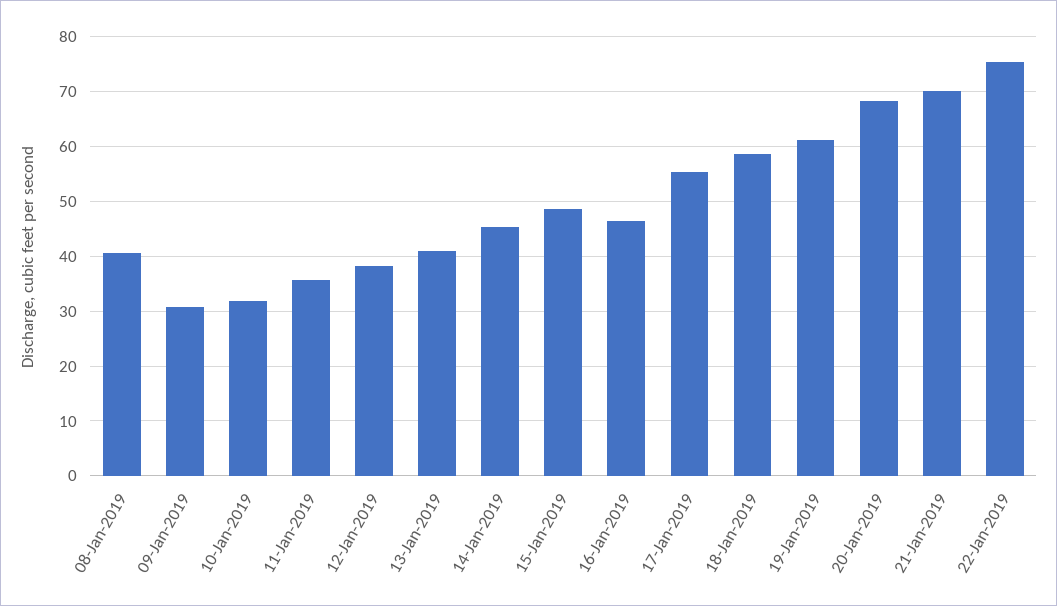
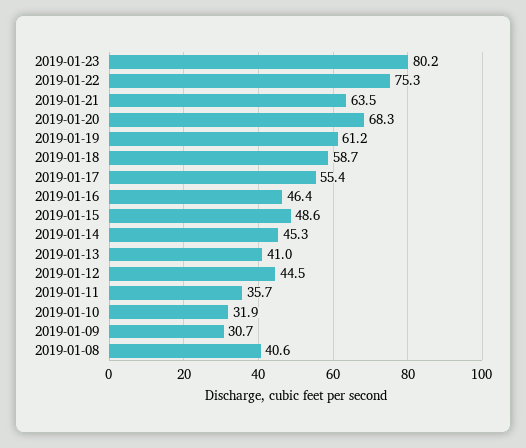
12-Jan-2019: 38 -> 44.5
21-Jan-2019: 70 -> 63.5
2019-01-23: none -> 80.2

